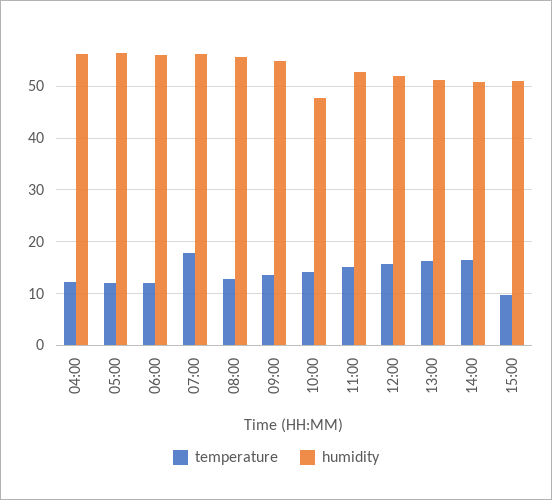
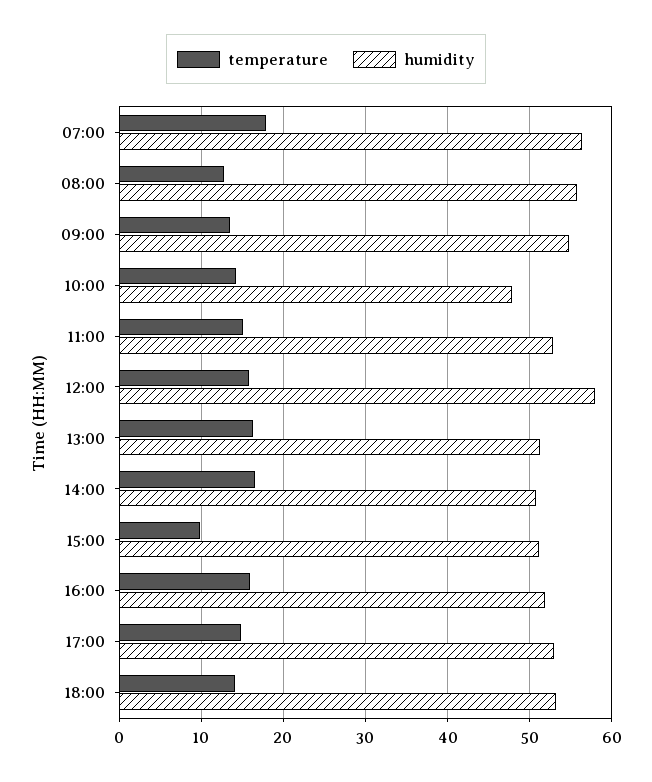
temperature, 04:00: 12 -> none
humidity, 04:00: 56 -> none
temperature, 05:00: 12 -> none
humidity, 05:00: 56 -> none
temperature, 06:00: 12 -> none
humidity, 06:00: 56 -> none
humidity, 12:00: 52 -> 58
temperature, 16:00: none -> 16
humidity, 16:00: none -> 52
temperature, 17:00: none -> 15
humidity, 17:00: none -> 53
temperature, 18:00: none -> 14
humidity, 18:00: none -> 53

